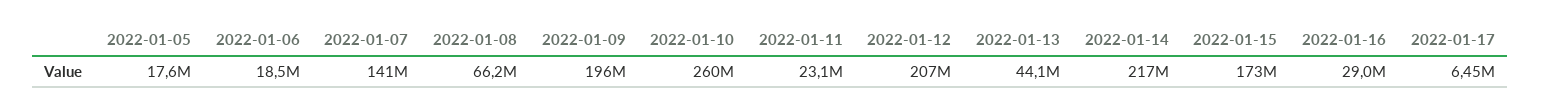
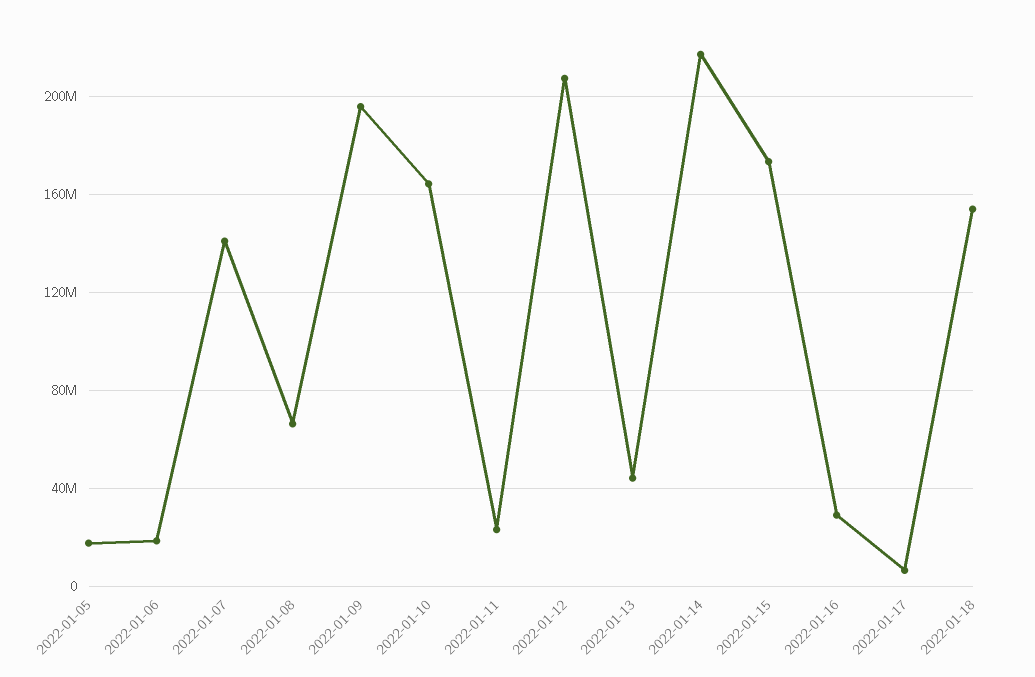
2022-01-10: 260000000 -> 165000000
2022-01-18: none -> 155000000

